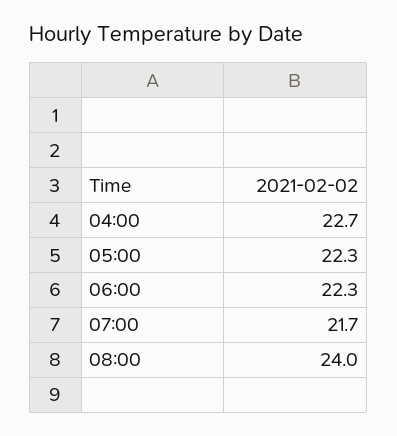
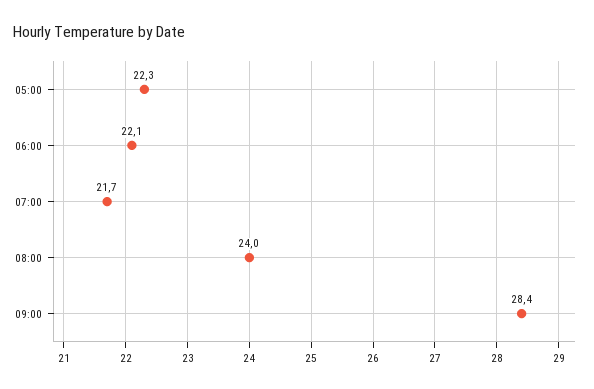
04:00: 22.7 -> none
06:00: 22.3 -> 22.1
09:00: none -> 28.4

